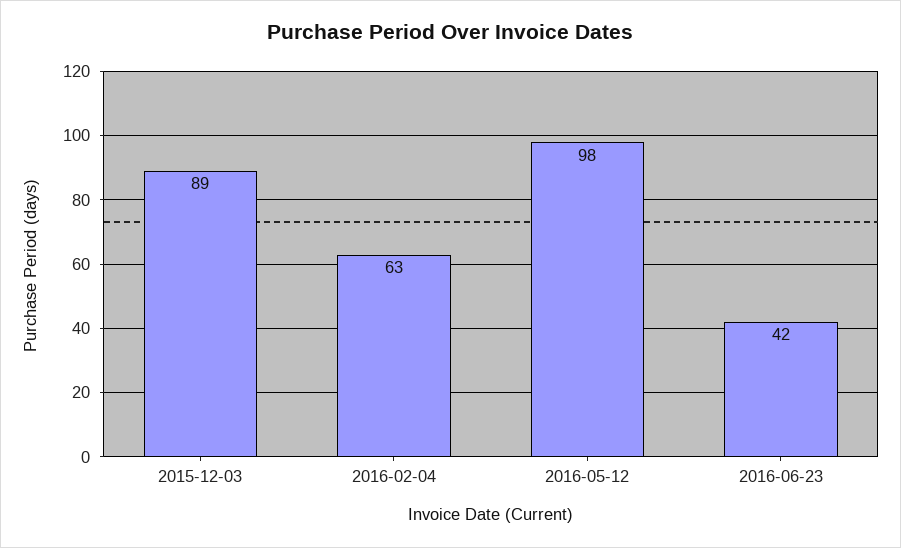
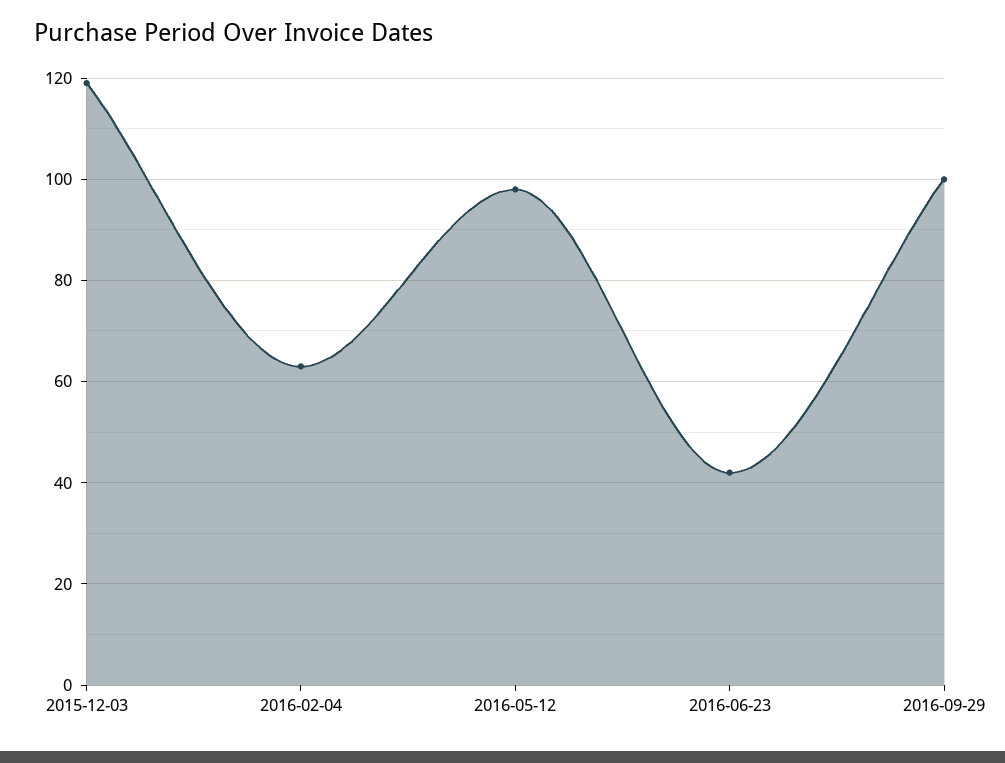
2015-12-03: 89 -> 120
2016-09-29: none -> 100

